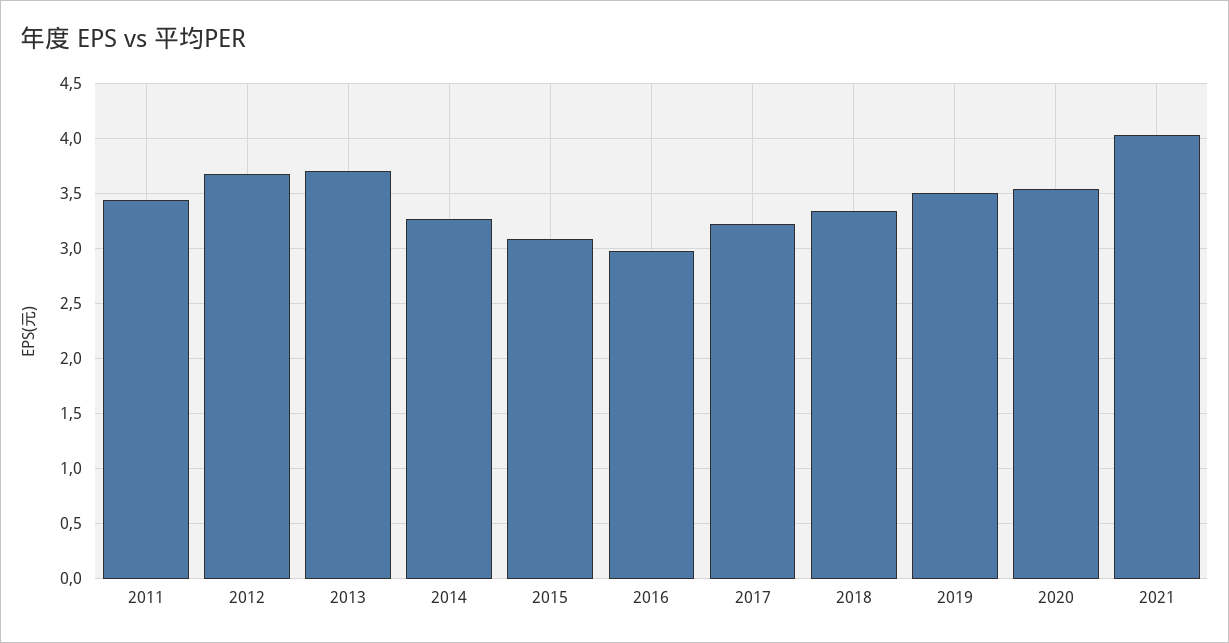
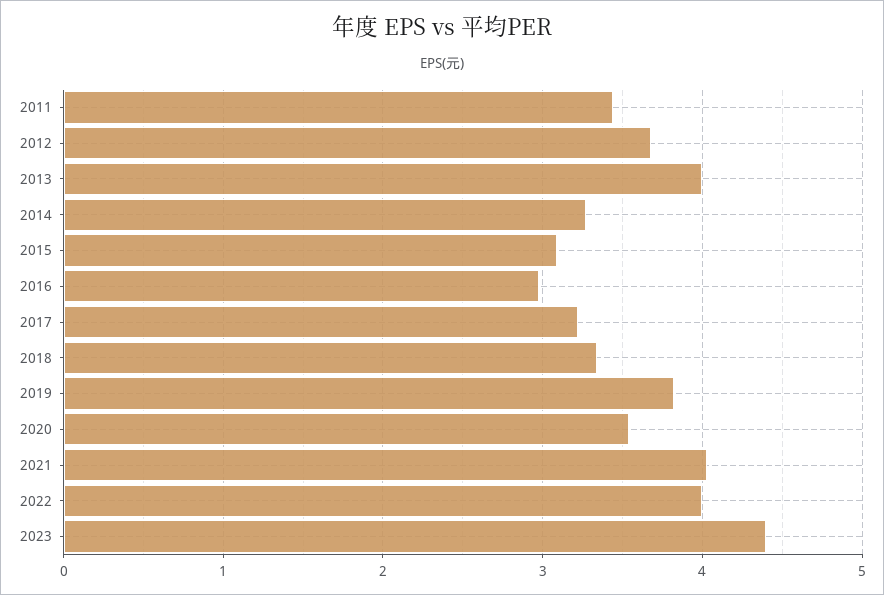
2013: 3.7 -> 4
2019: 3.5 -> 3.8
2022: none -> 4
2023: none -> 4.4

